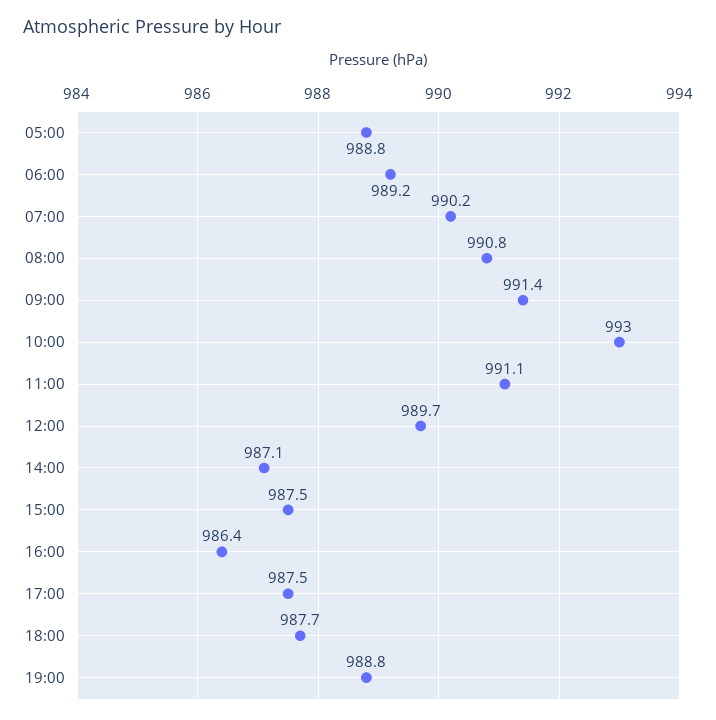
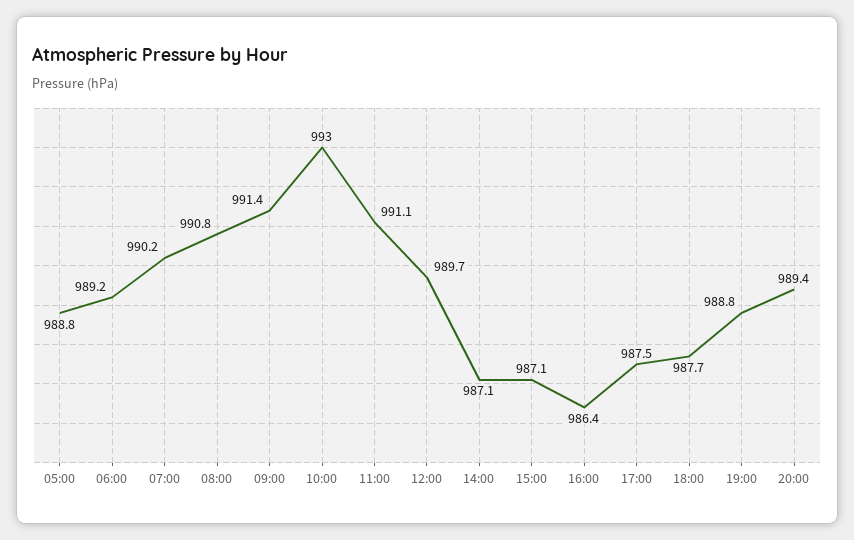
15:00: 987.5 -> 987.1
20:00: none -> 989.4

